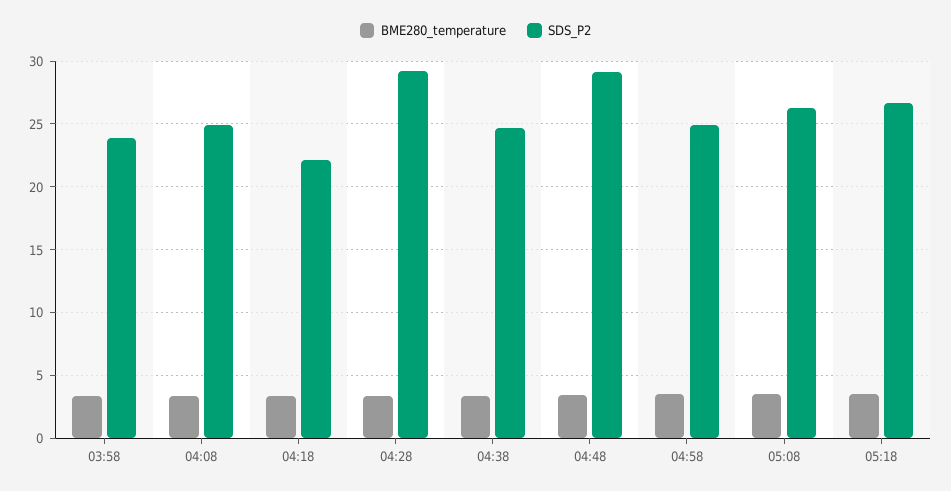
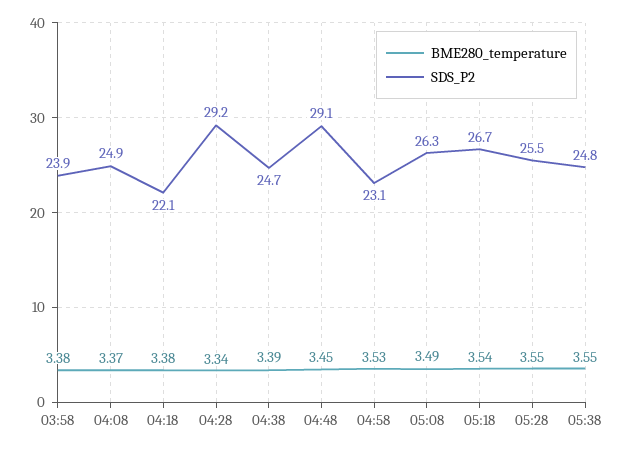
SDS_P2, 04:58: 25 -> 23.1
BME280_temperature, 05:28: none -> 3.55
SDS_P2, 05:28: none -> 25.5
BME280_temperature, 05:38: none -> 3.55
SDS_P2, 05:38: none -> 24.8

